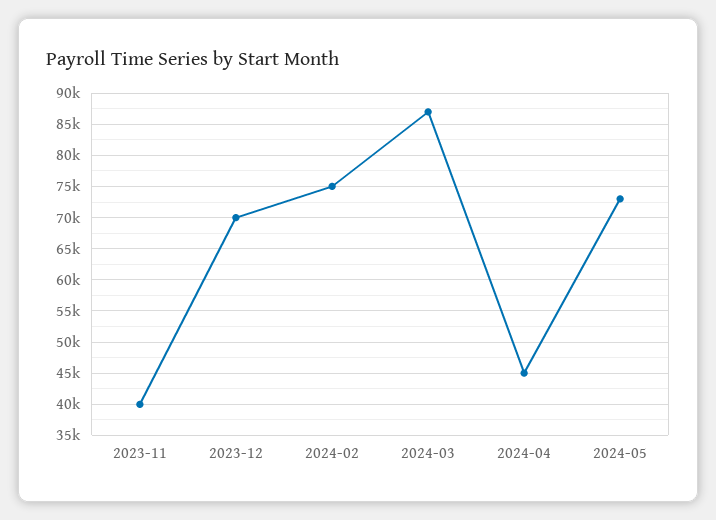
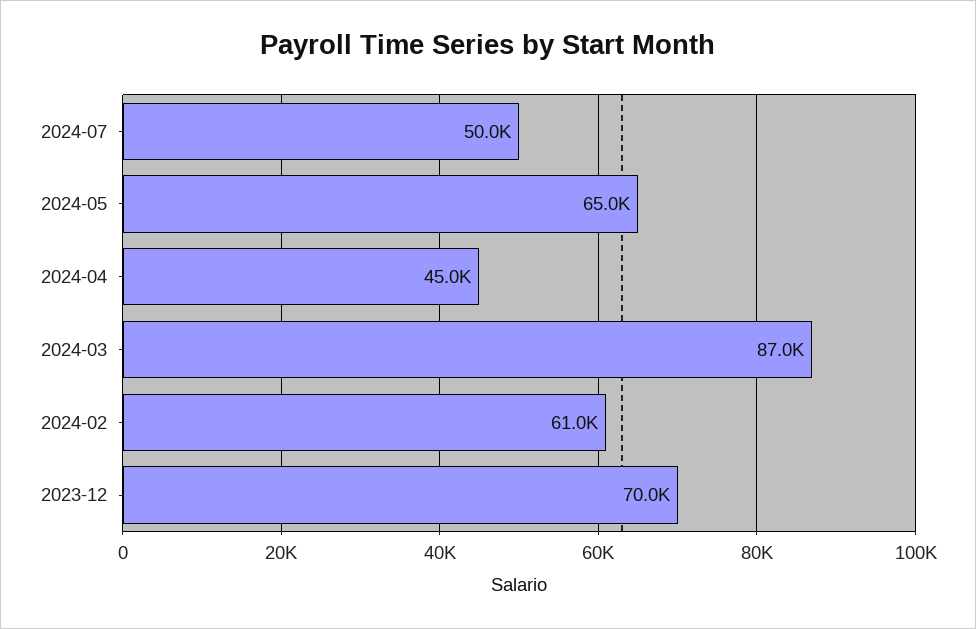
2023-11: 40000 -> none
2024-02: 75000 -> 61000
2024-05: 73000 -> 65000
2024-07: none -> 50000

